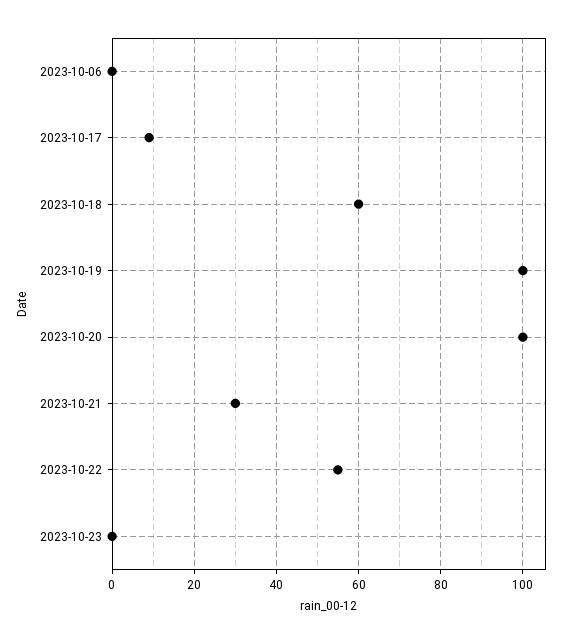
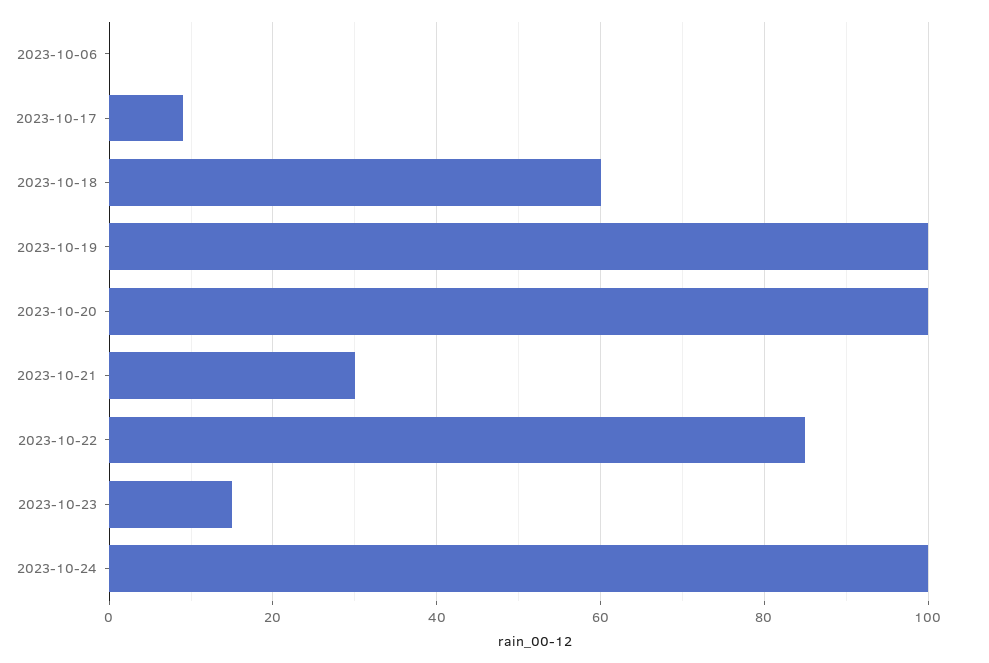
2023-10-22: 55 -> 85
2023-10-23: 0 -> 15
2023-10-24: none -> 100

